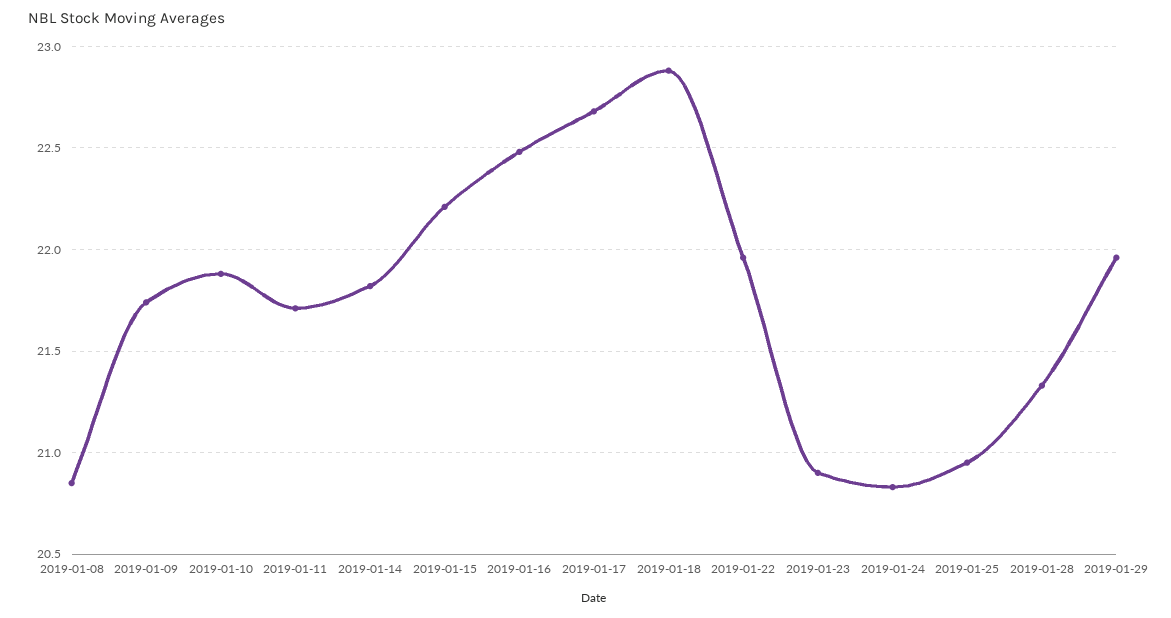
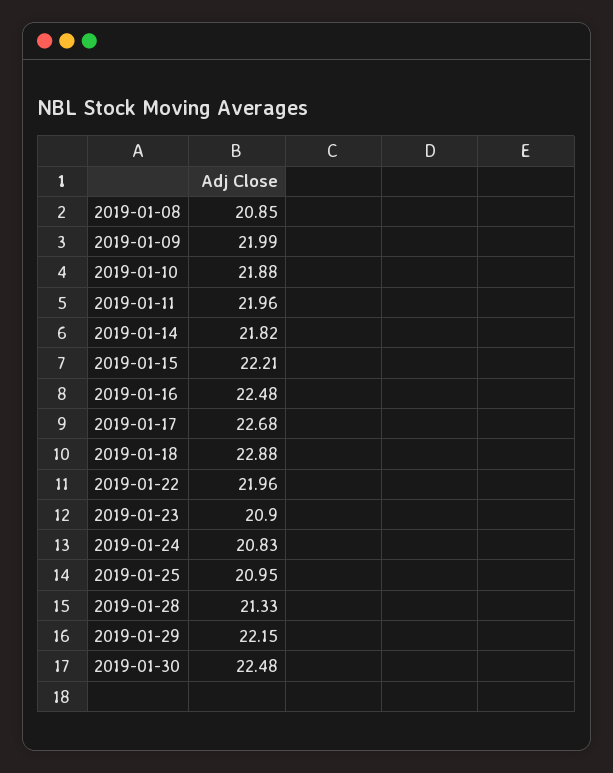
2019-01-09: 21.75 -> 21.99
2019-01-11: 21.7 -> 21.96
2019-01-29: 21.95 -> 22.15
2019-01-30: none -> 22.48

